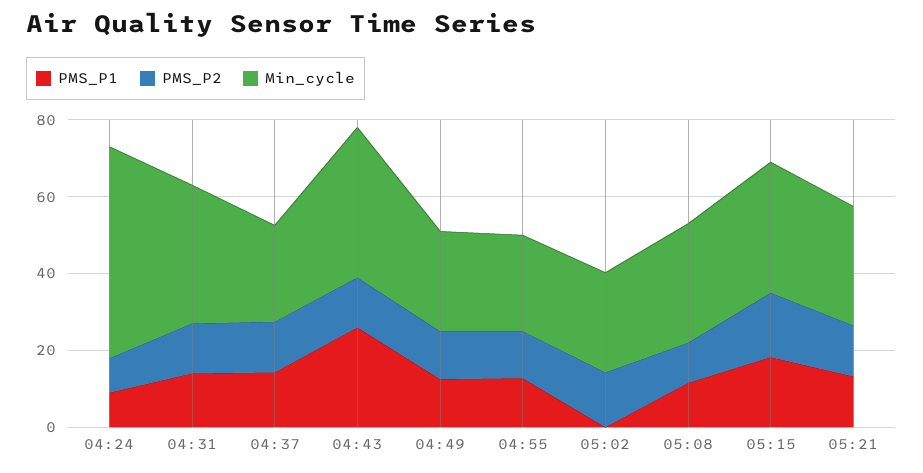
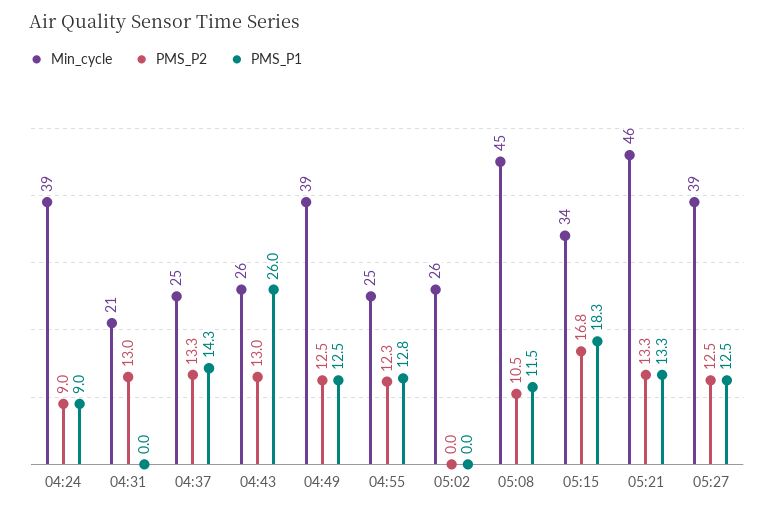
Min_cycle, 04:24: 55 -> 39
PMS_P1, 04:31: 15 -> 0
Min_cycle, 04:31: 35 -> 21
Min_cycle, 04:43: 40 -> 26
Min_cycle, 04:49: 25 -> 39
PMS_P2, 05:02: 15 -> 0
Min_cycle, 05:08: 30 -> 45
Min_cycle, 05:21: 30 -> 46
Min_cycle, 05:27: none -> 39
PMS_P2, 05:27: none -> 12.5
PMS_P1, 05:27: none -> 12.5

